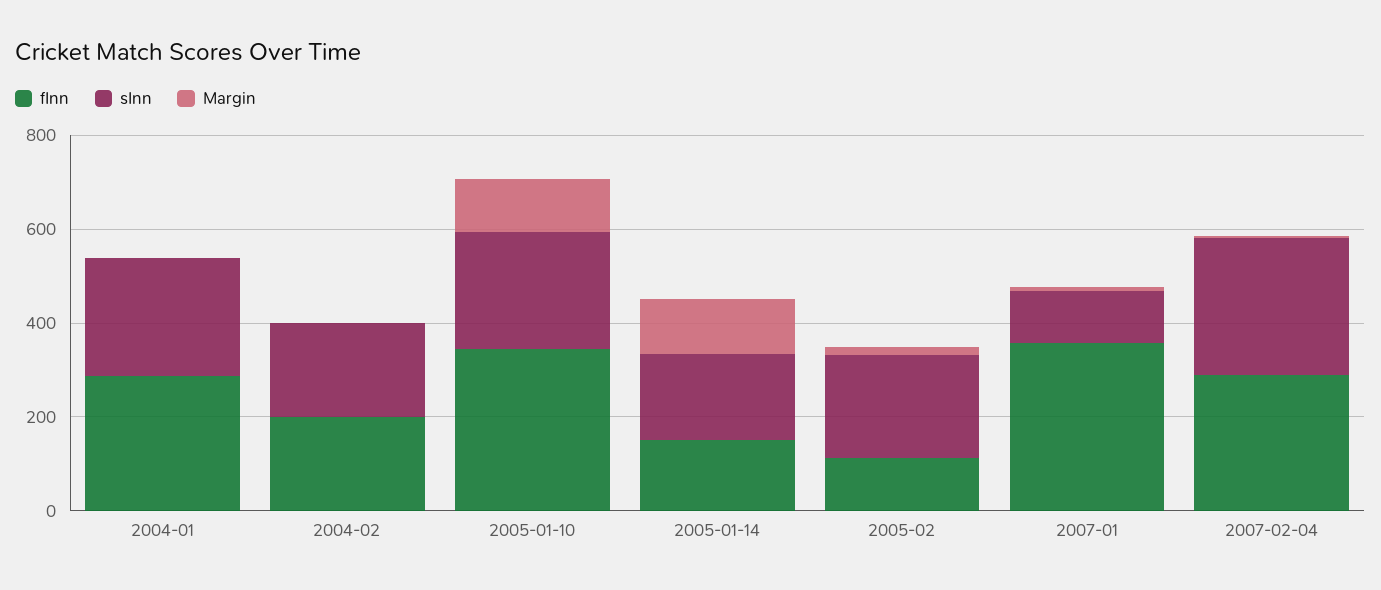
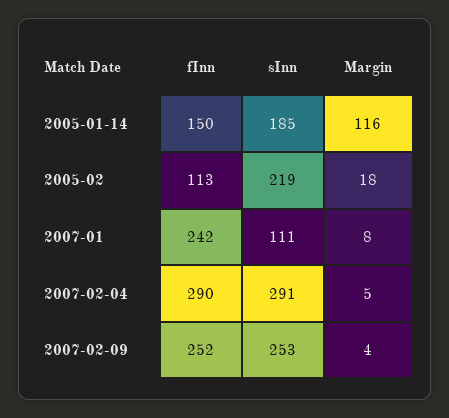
fInn, 2004-01: 300 -> none
sInn, 2004-01: 250 -> none
Margin, 2004-01: 0 -> none
fInn, 2004-02: 200 -> none
sInn, 2004-02: 200 -> none
Margin, 2004-02: 0 -> none
fInn, 2005-01-10: 350 -> none
sInn, 2005-01-10: 250 -> none
Margin, 2005-01-10: 100 -> none
fInn, 2007-01: 350 -> 242
fInn, 2007-02-09: none -> 252
sInn, 2007-02-09: none -> 253
Margin, 2007-02-09: none -> 4

